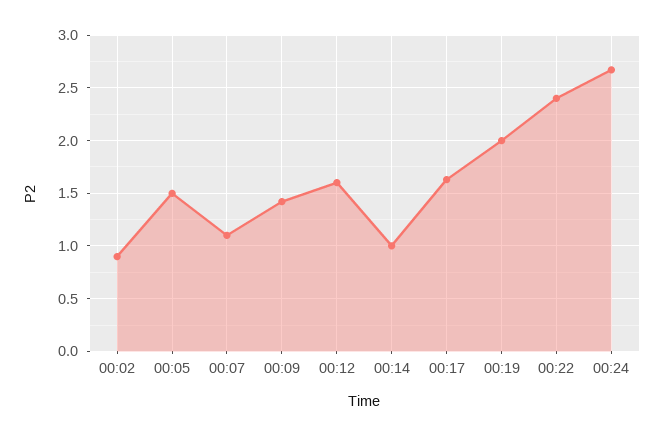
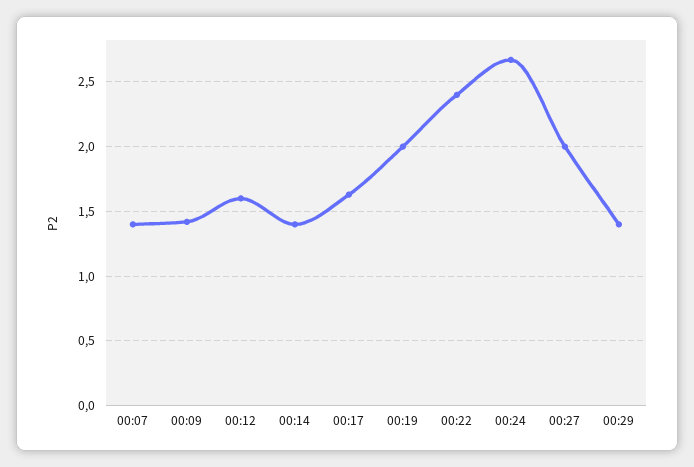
00:02: 0.9 -> none
00:05: 1.5 -> none
00:07: 1.1 -> 1.4
00:14: 1 -> 1.4
00:27: none -> 2
00:29: none -> 1.4

